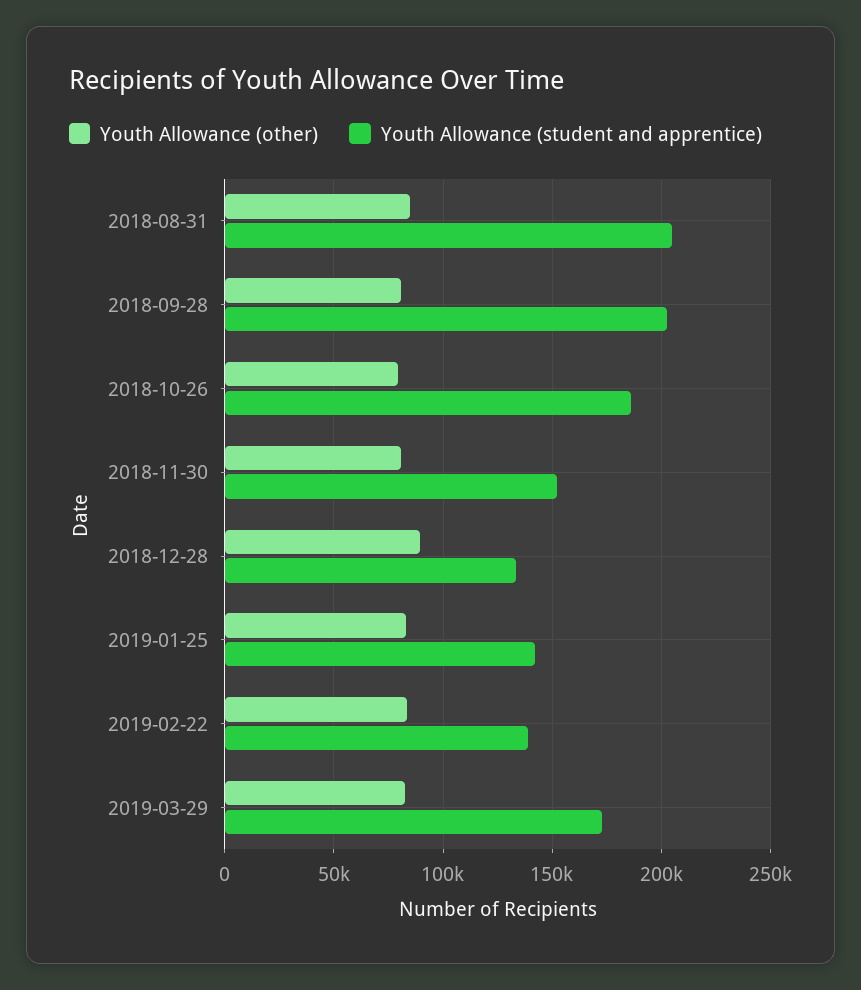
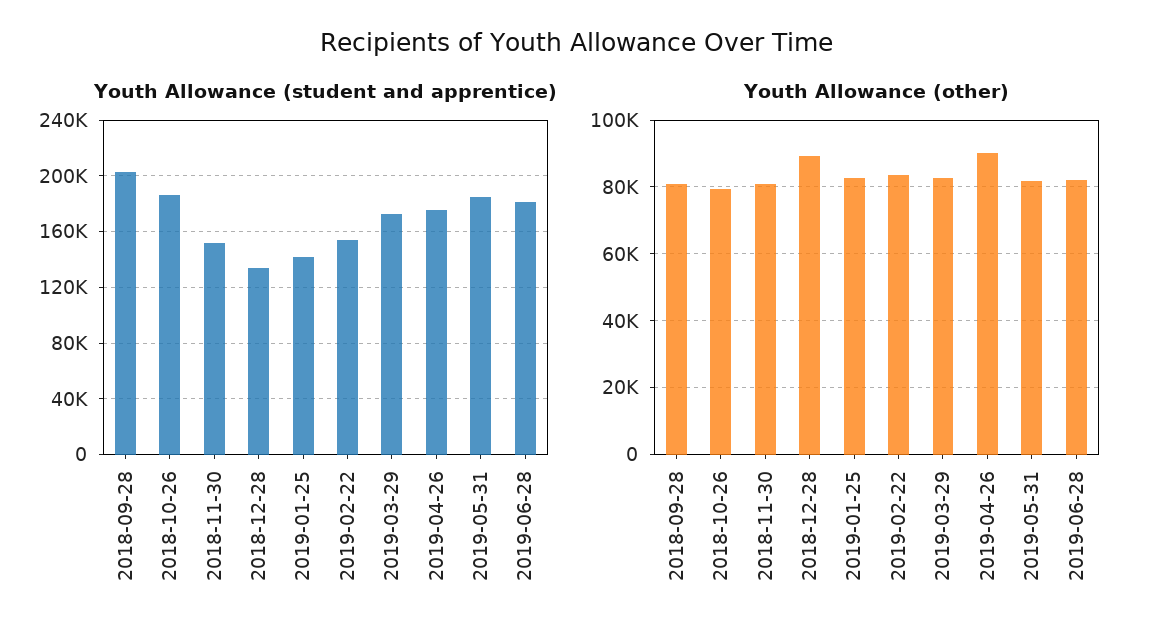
Youth Allowance (other), 2018-08-31: 85000 -> none
Youth Allowance (student and apprentice), 2018-08-31: 205000 -> none
Youth Allowance (student and apprentice), 2019-02-22: 140000 -> 155000
Youth Allowance (student and apprentice), 2019-04-26: none -> 175000
Youth Allowance (student and apprentice), 2019-05-31: none -> 185000
Youth Allowance (student and apprentice), 2019-06-28: none -> 180000
Youth Allowance (other), 2019-04-26: none -> 90000
Youth Allowance (other), 2019-05-31: none -> 82000
Youth Allowance (other), 2019-06-28: none -> 82000

